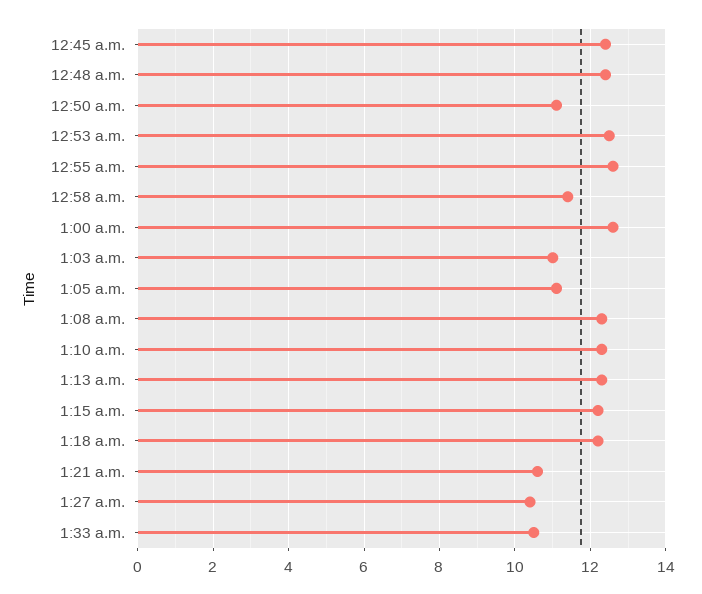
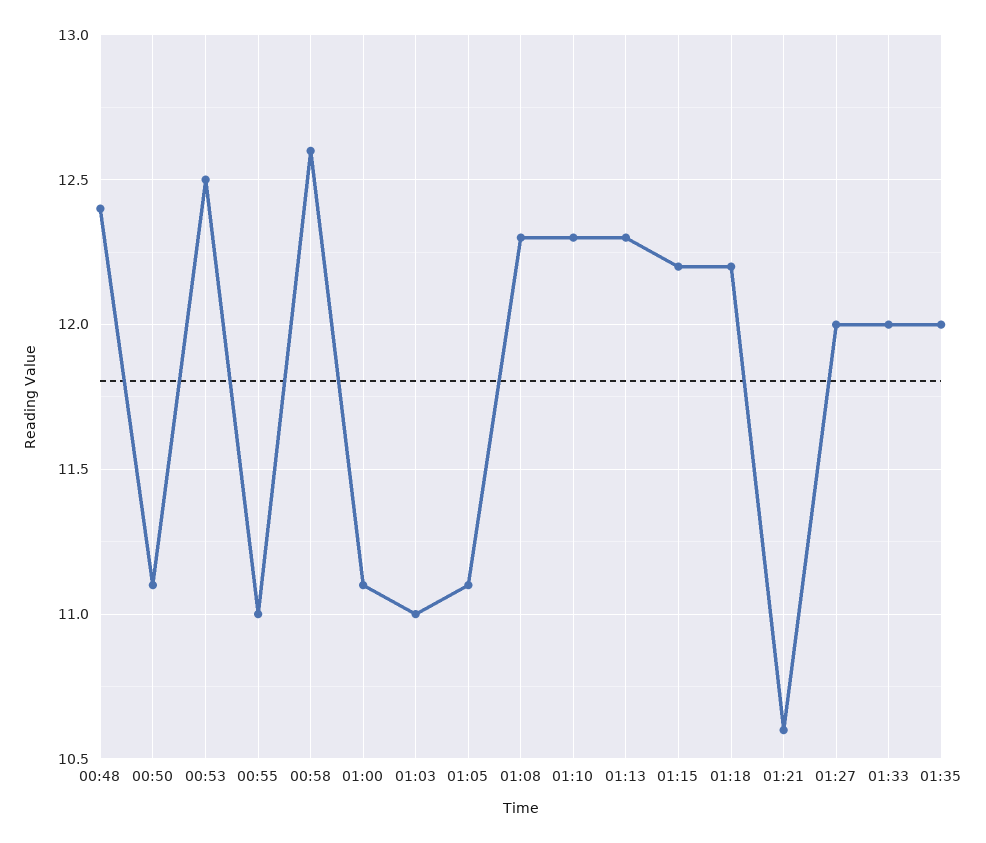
12:45 a.m.: 12.5 -> none
12:55 a.m.: 12.5 -> 11
12:58 a.m.: 11.5 -> 12.6
1:00 a.m.: 12.5 -> 11.1
1:27 a.m.: 10.5 -> 12
1:33 a.m.: 10.5 -> 12
01:35: none -> 12

